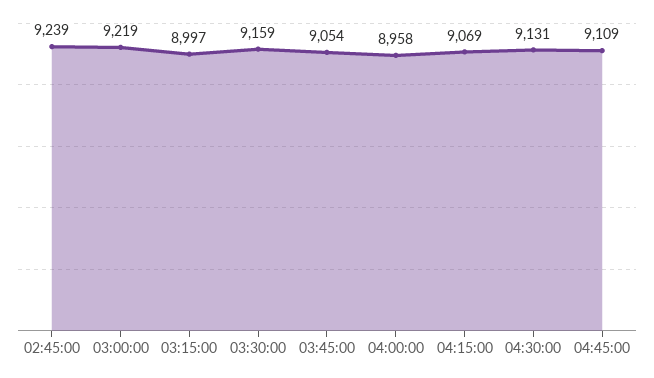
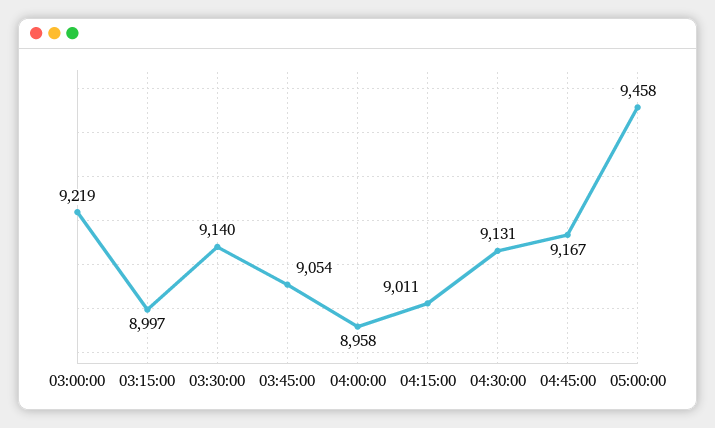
02:45:00: 9239 -> none
03:30:00: 9159 -> 9140
04:15:00: 9069 -> 9011
04:45:00: 9109 -> 9167
05:00:00: none -> 9458

